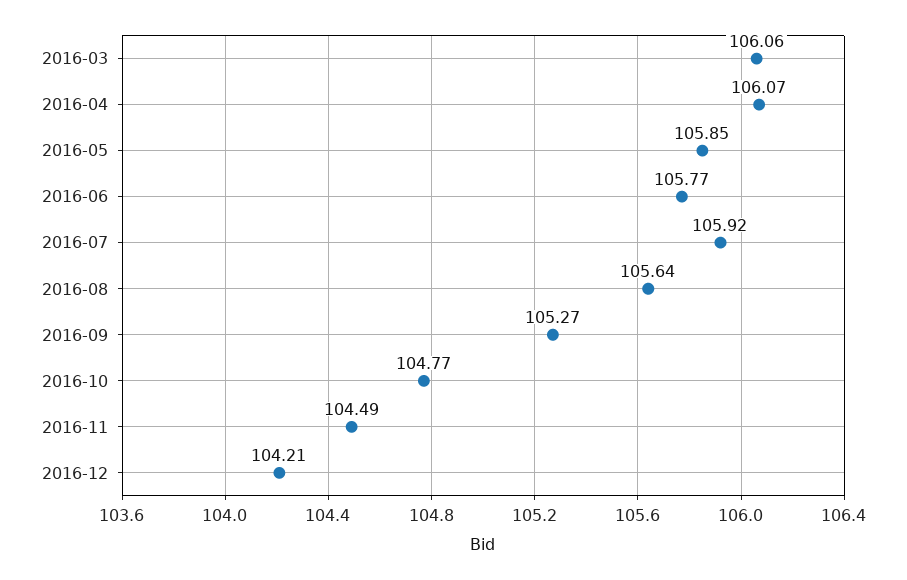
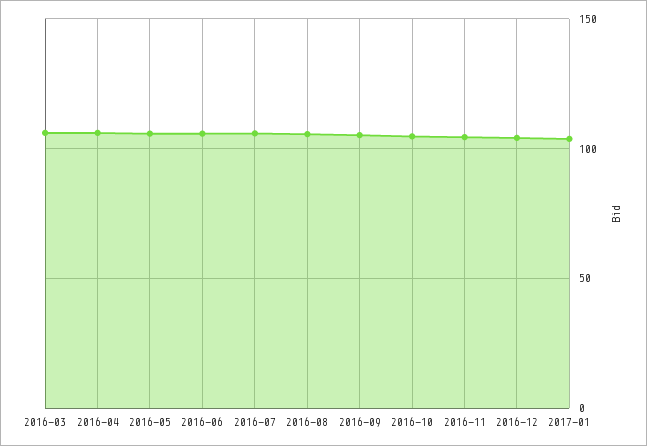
2017-01: none -> 105

